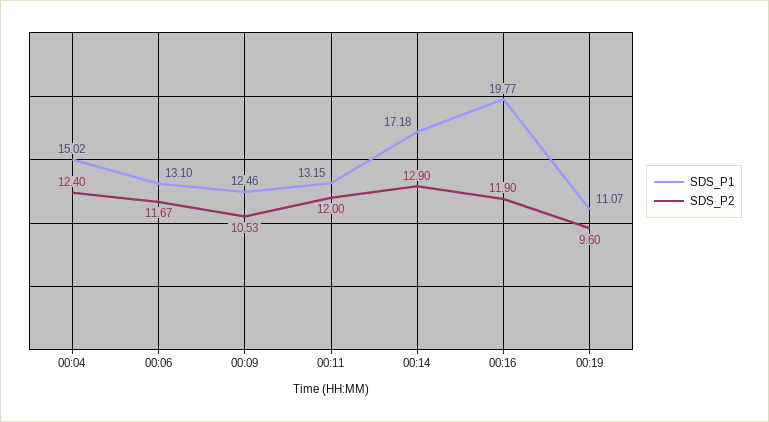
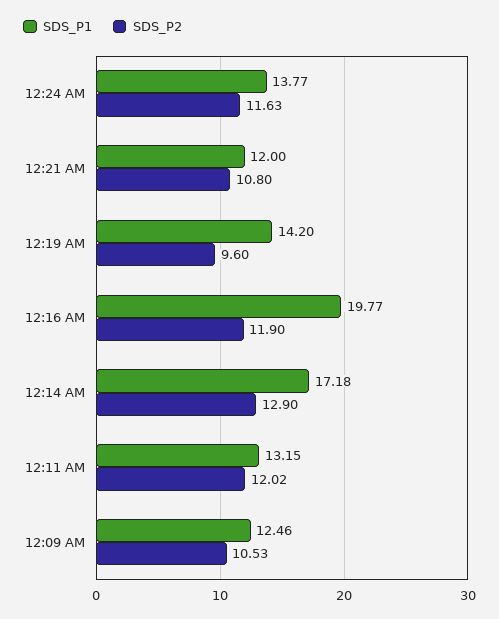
SDS_P1, 00:04: 15.02 -> none
SDS_P2, 00:04: 12.4 -> none
SDS_P1, 00:06: 13.1 -> none
SDS_P2, 00:06: 11.67 -> none
SDS_P2, 00:11: 12 -> 12.02
SDS_P1, 00:19: 11.07 -> 14.2
SDS_P1, 12:24 AM: none -> 13.77
SDS_P2, 12:24 AM: none -> 11.63
SDS_P1, 12:21 AM: none -> 12
SDS_P2, 12:21 AM: none -> 10.8

